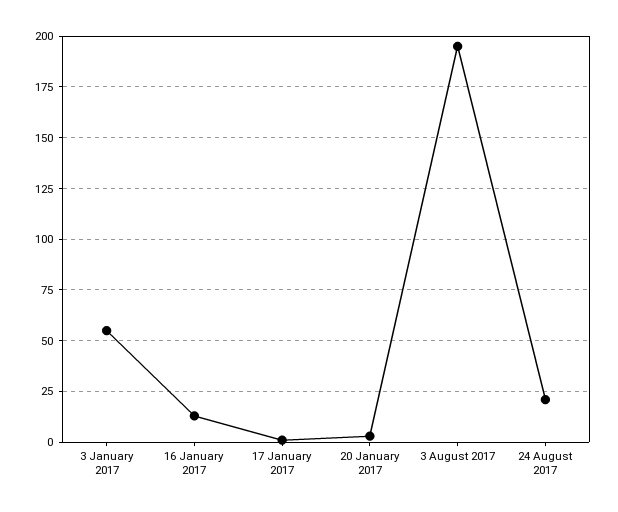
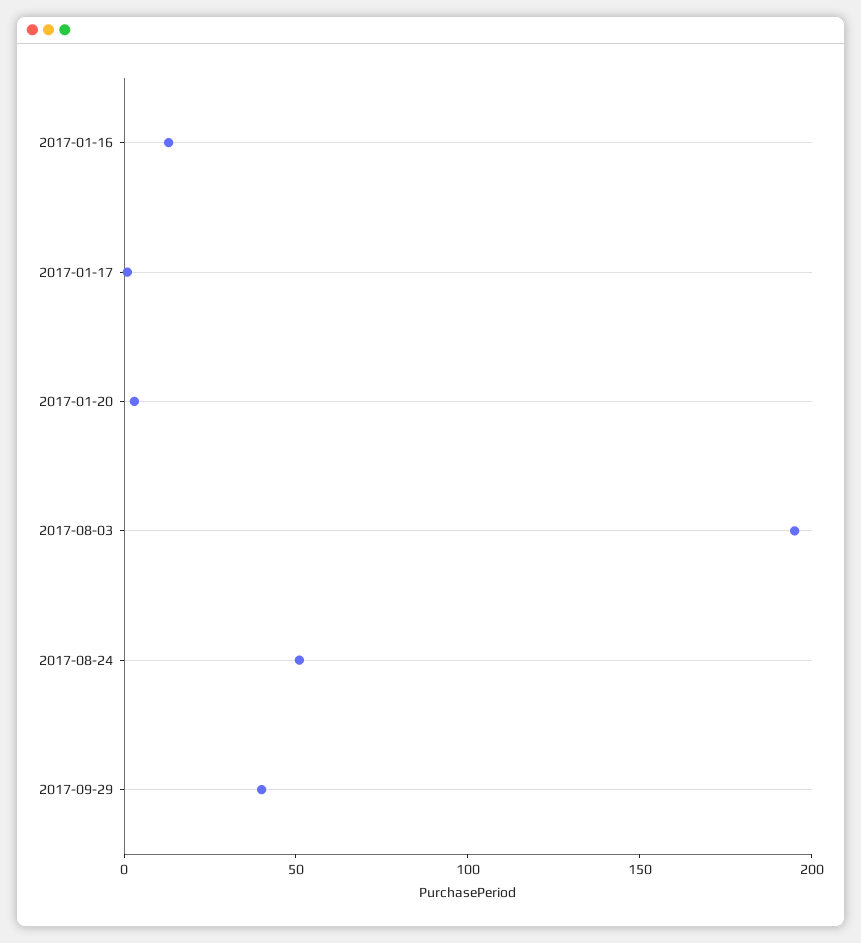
3 January 2017: 55 -> none
24 August 2017: 20 -> 50
2017-09-29: none -> 40

